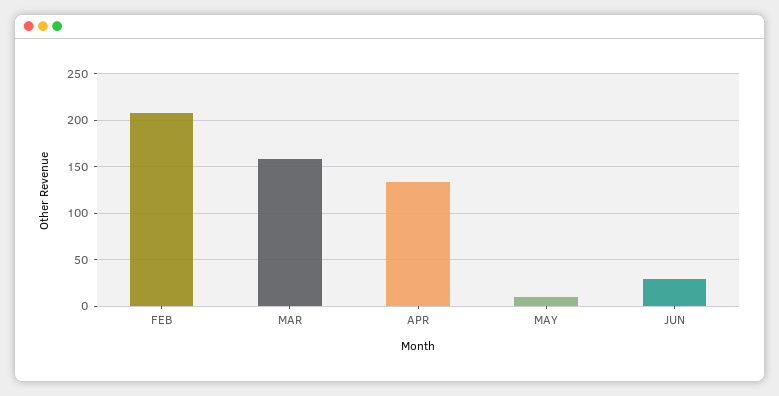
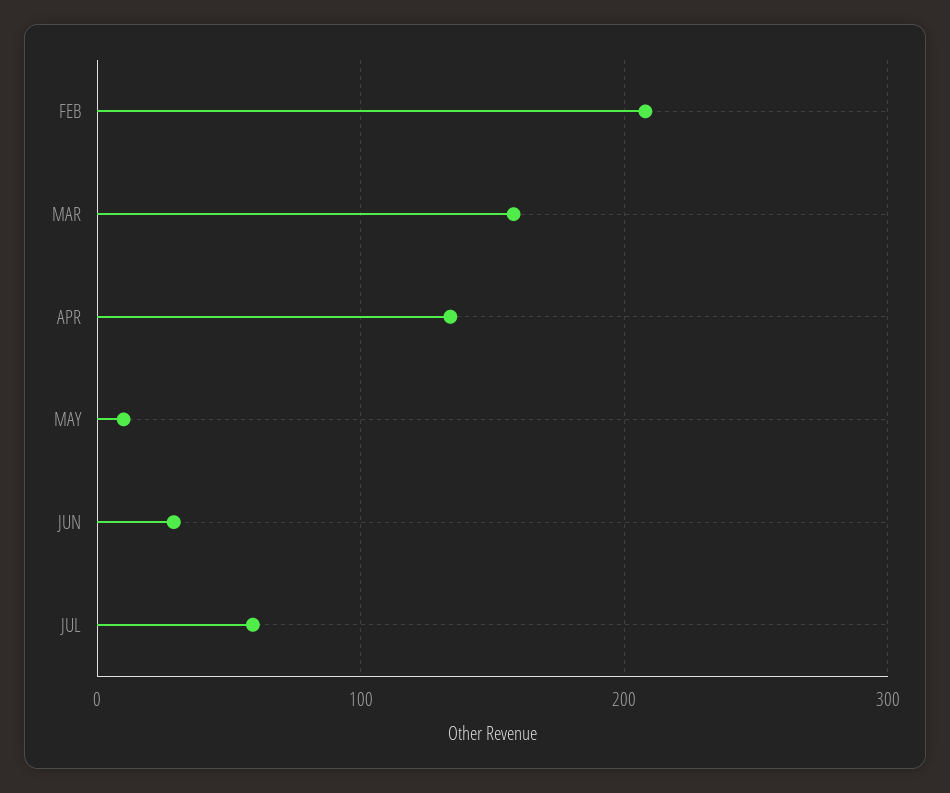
JUL: none -> 60

